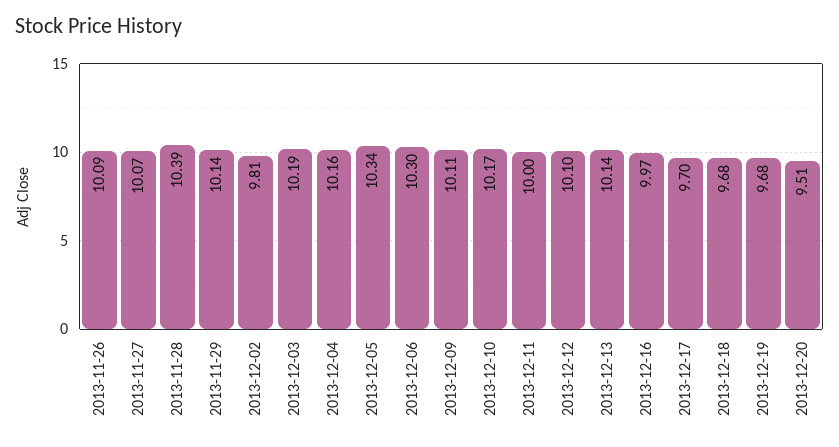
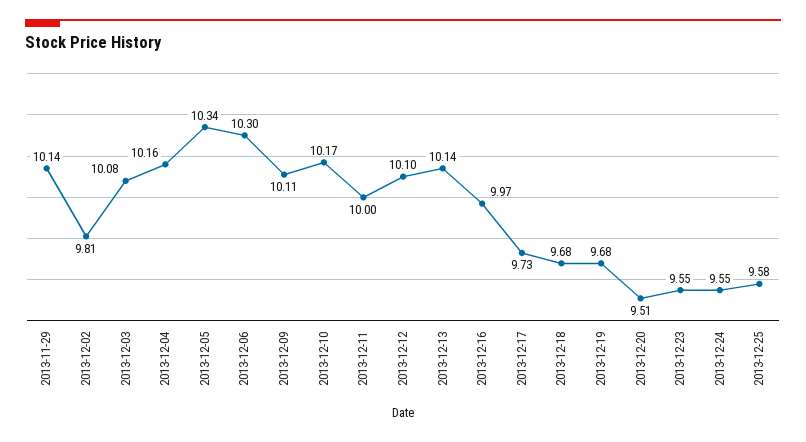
2013-11-26: 10.09 -> none
2013-11-27: 10.07 -> none
2013-11-28: 10.39 -> none
2013-12-03: 10.19 -> 10.08
2013-12-17: 9.7 -> 9.73
2013-12-23: none -> 9.55
2013-12-24: none -> 9.55
2013-12-25: none -> 9.58

